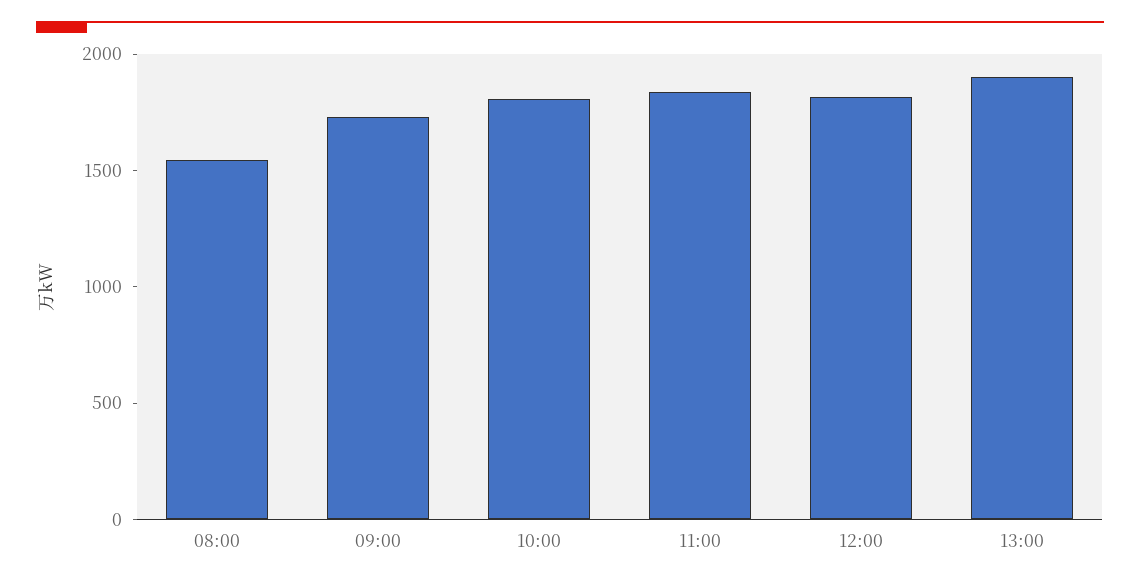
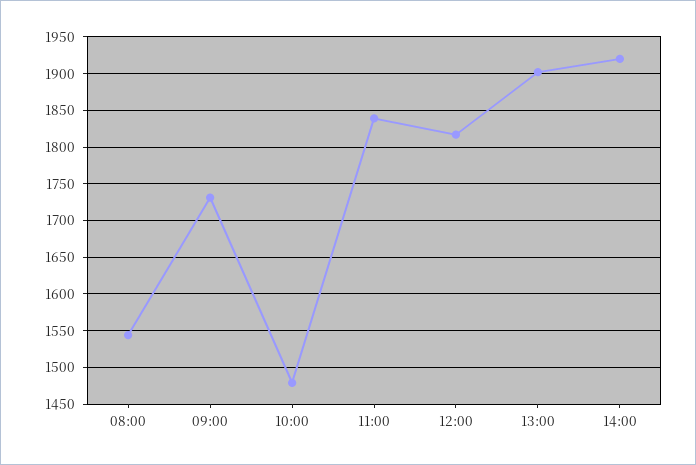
10:00: 1800 -> 1480
14:00: none -> 1920

